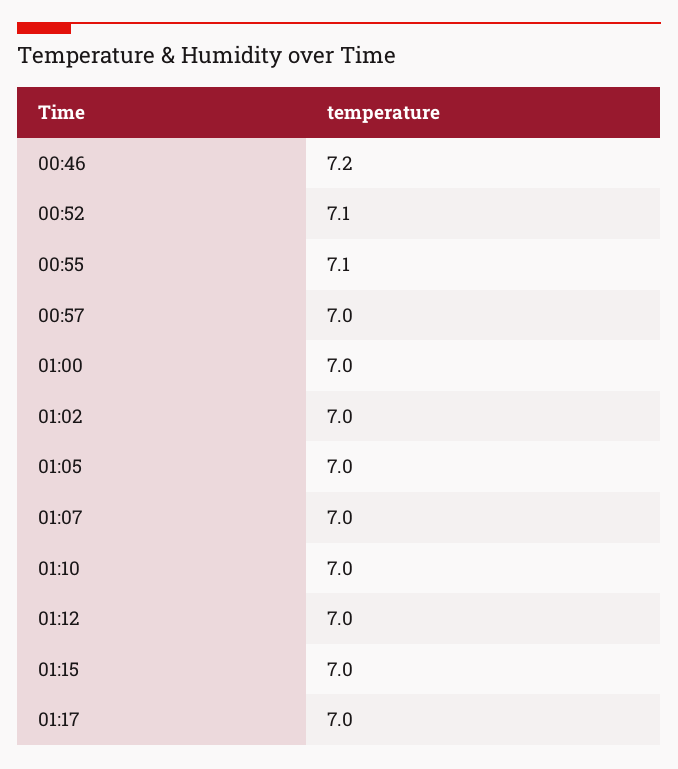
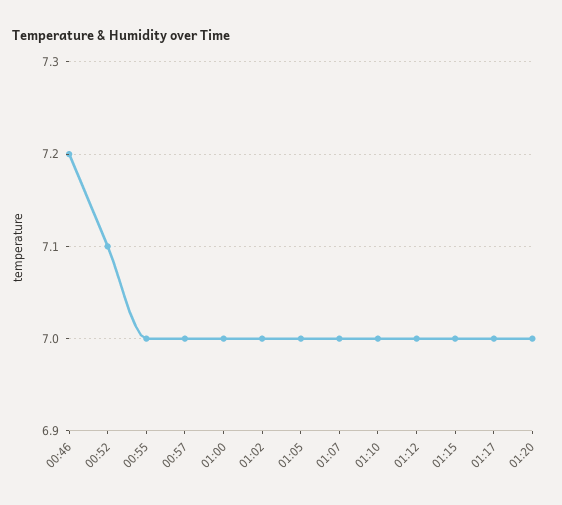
00:55: 7.1 -> 7
01:20: none -> 7

